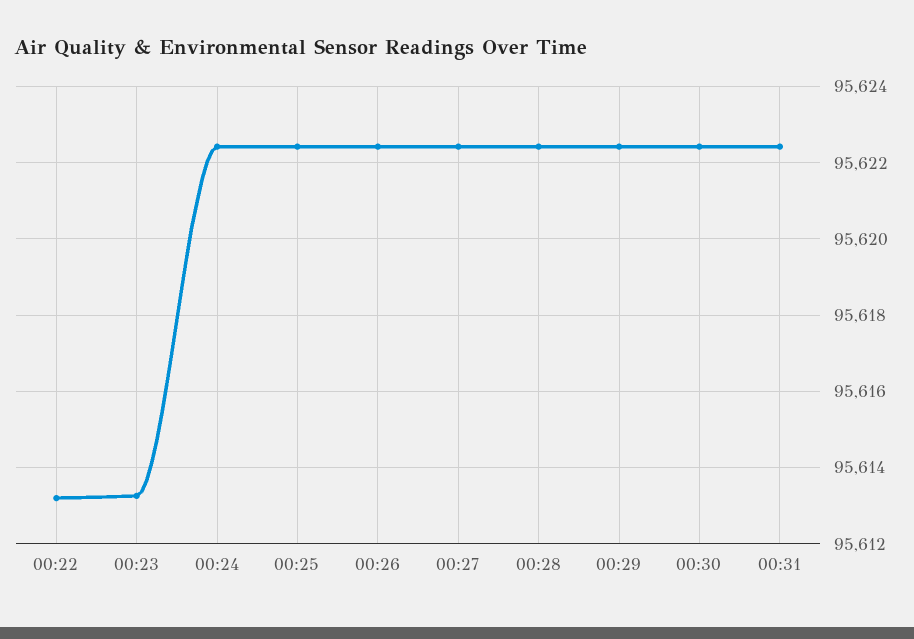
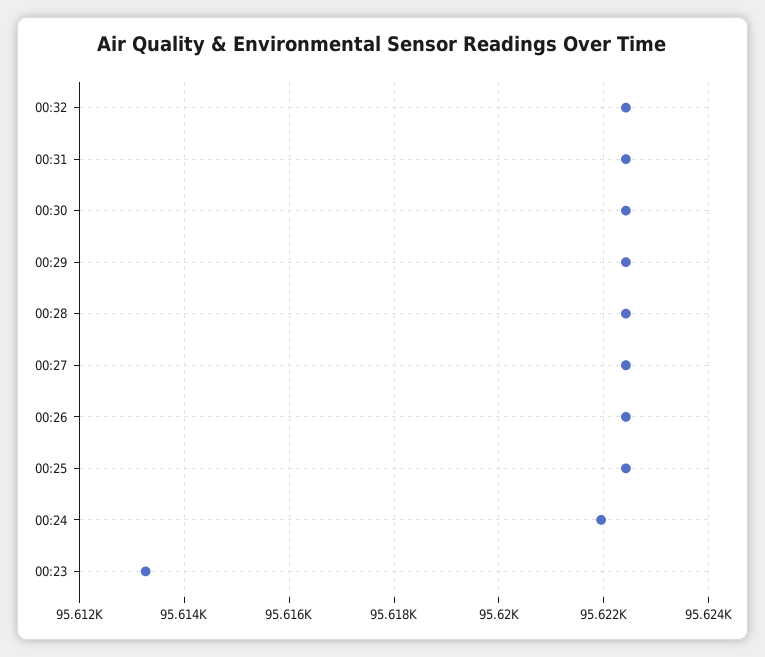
00:22: 95613.2 -> none
00:24: 95622.4 -> 95622
00:32: none -> 95622.4

